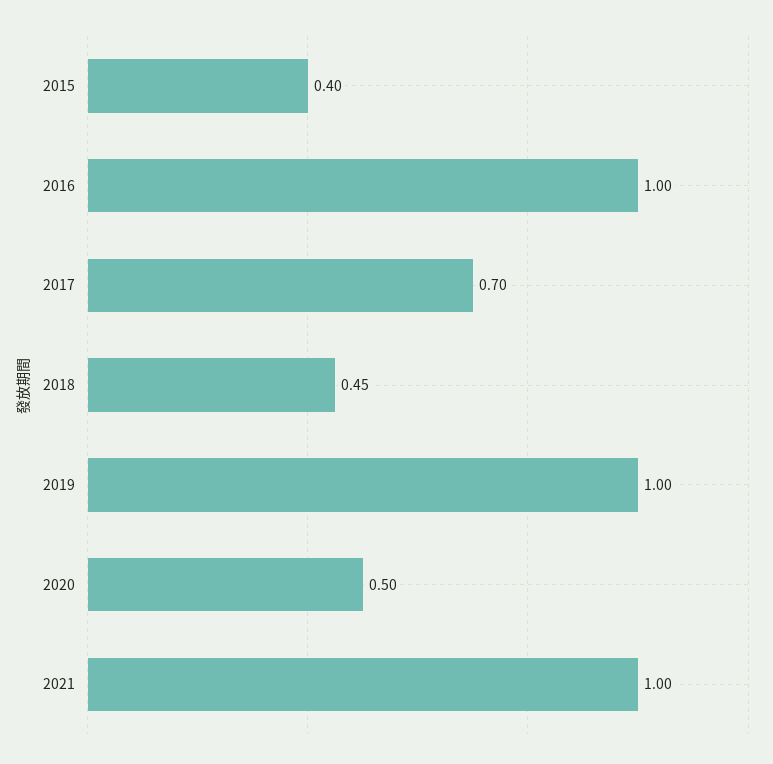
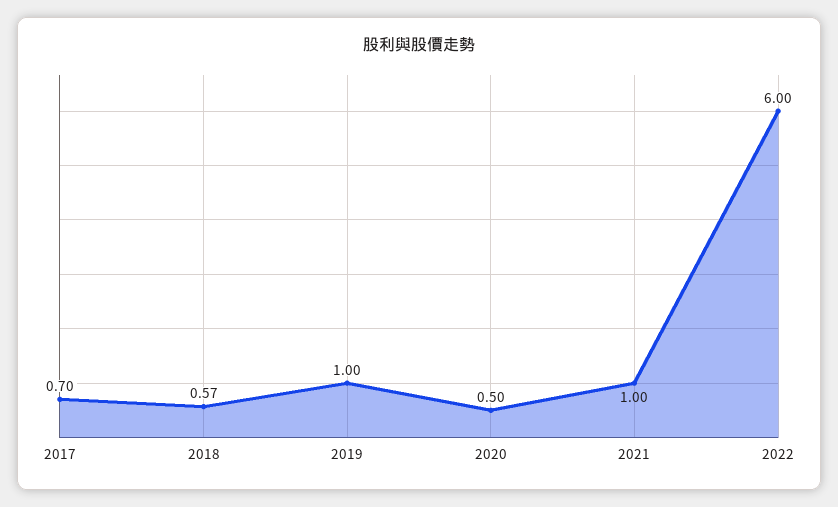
2015: 0.4 -> none
2016: 1 -> none
2018: 0.45 -> 0.57
2022: none -> 6

